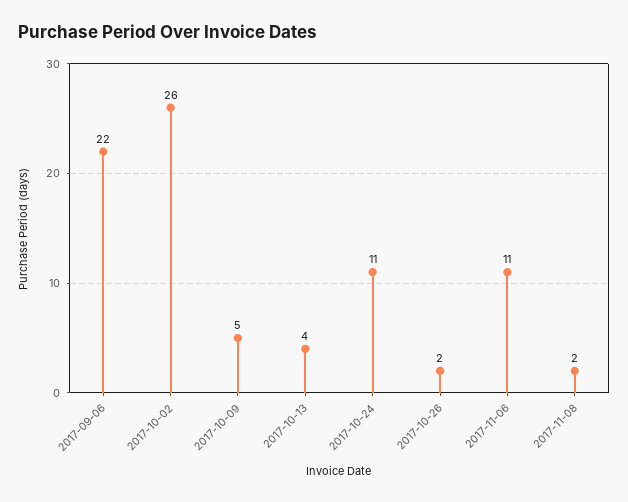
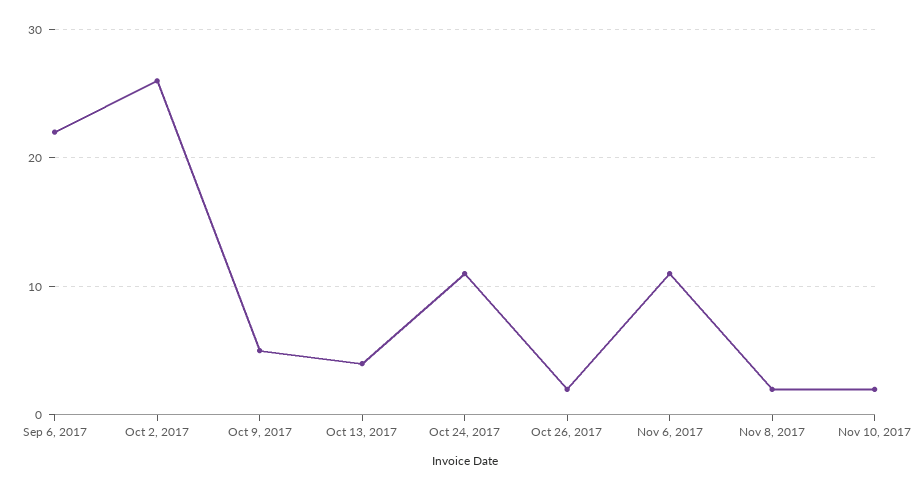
Nov 10, 2017: none -> 2

